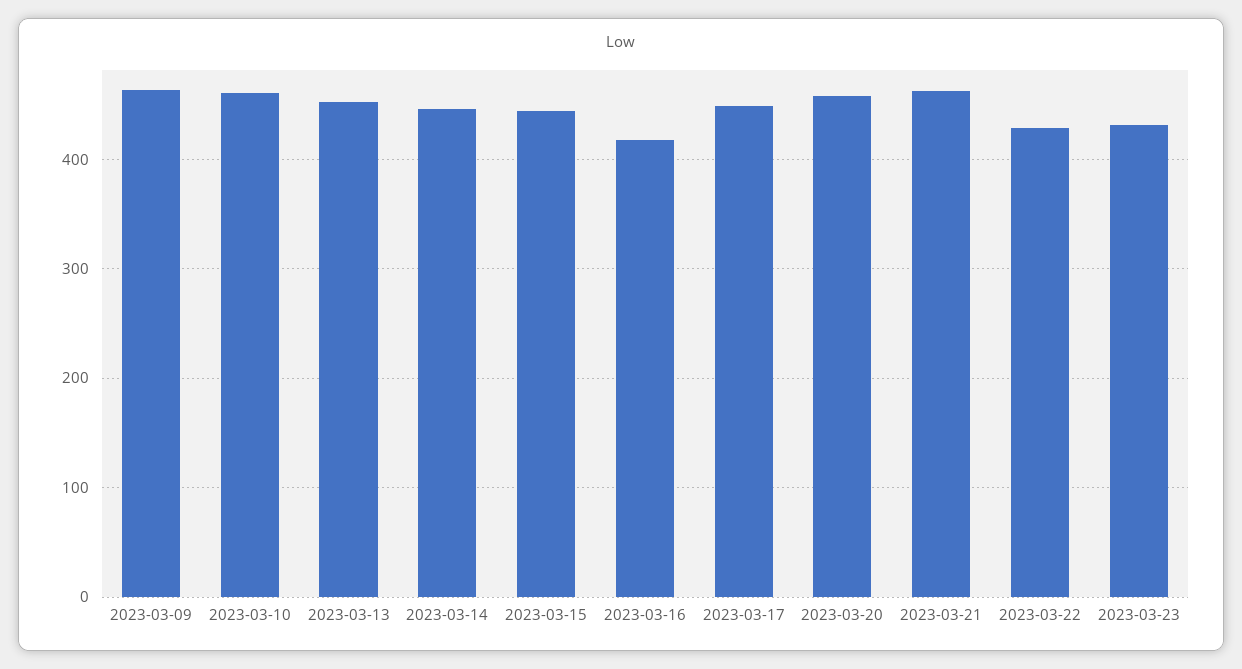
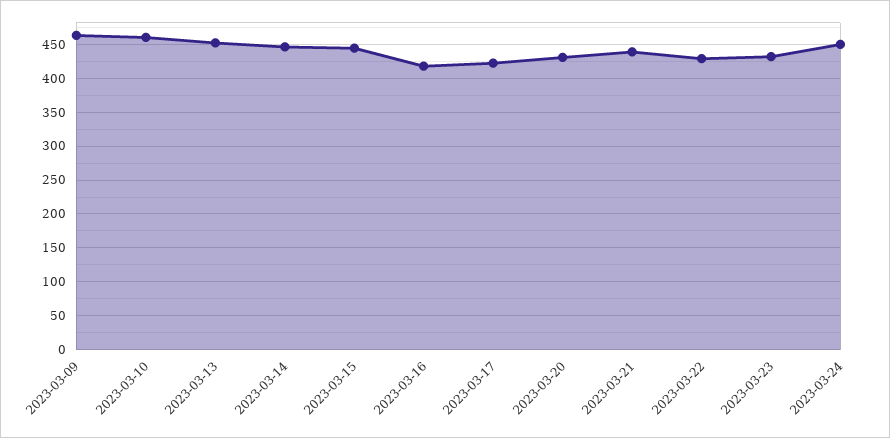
2023-03-17: 450 -> 420
2023-03-20: 460 -> 430
2023-03-21: 460 -> 440
2023-03-24: none -> 450

